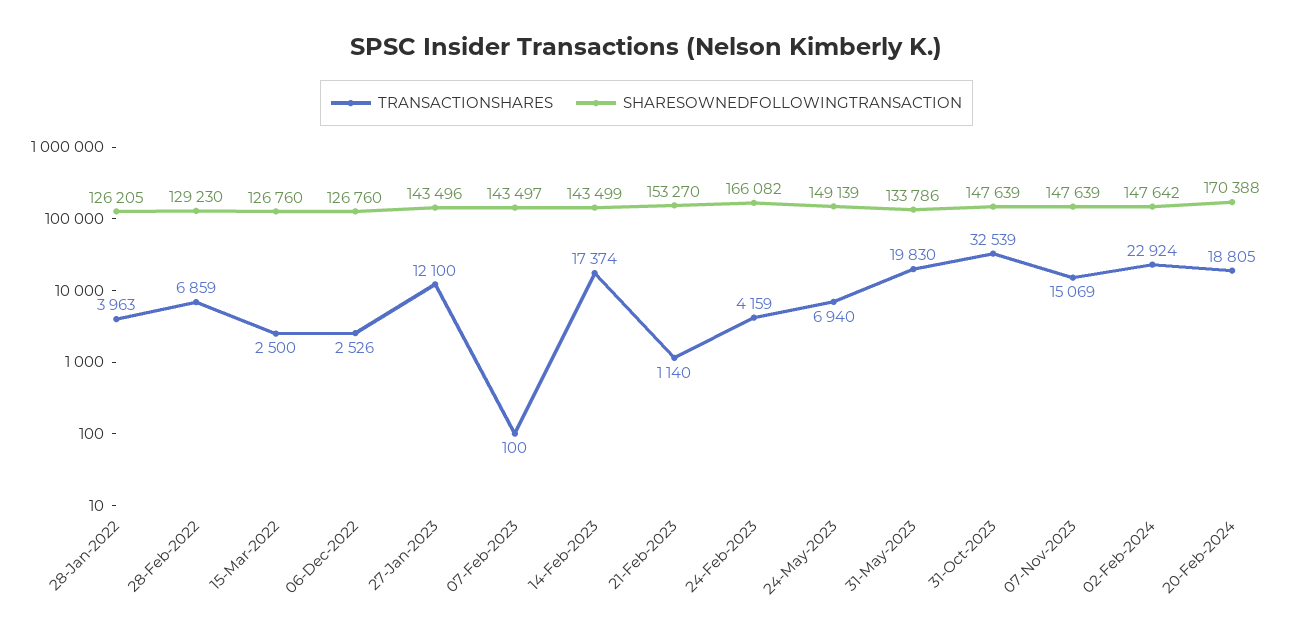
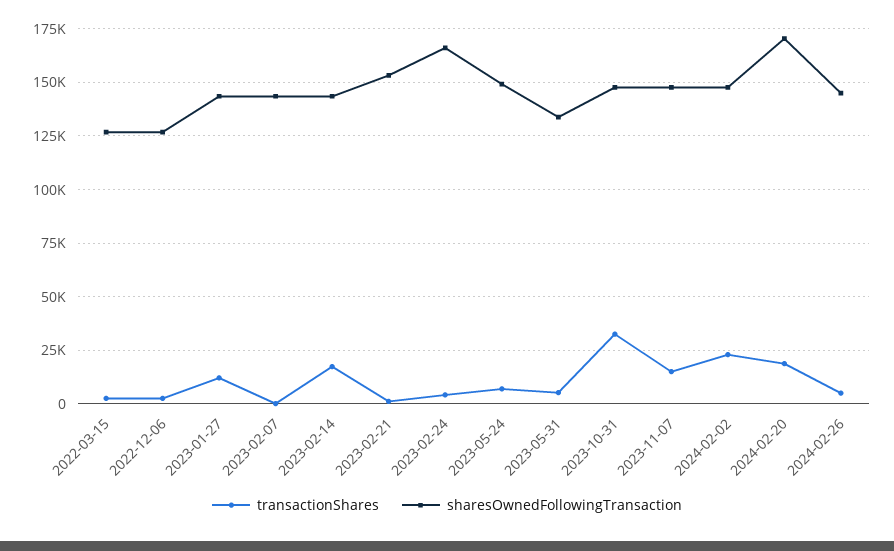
TRANSACTIONSHARES, 28-Jan-2022: 3963 -> none
SHARESOWNEDFOLLOWINGTRANSACTION, 28-Jan-2022: 126205 -> none
TRANSACTIONSHARES, 28-Feb-2022: 6859 -> none
SHARESOWNEDFOLLOWINGTRANSACTION, 28-Feb-2022: 129230 -> none
TRANSACTIONSHARES, 31-May-2023: 19830 -> 5000
TRANSACTIONSHARES, 2024-02-26: none -> 5000
SHARESOWNEDFOLLOWINGTRANSACTION, 2024-02-26: none -> 145000

